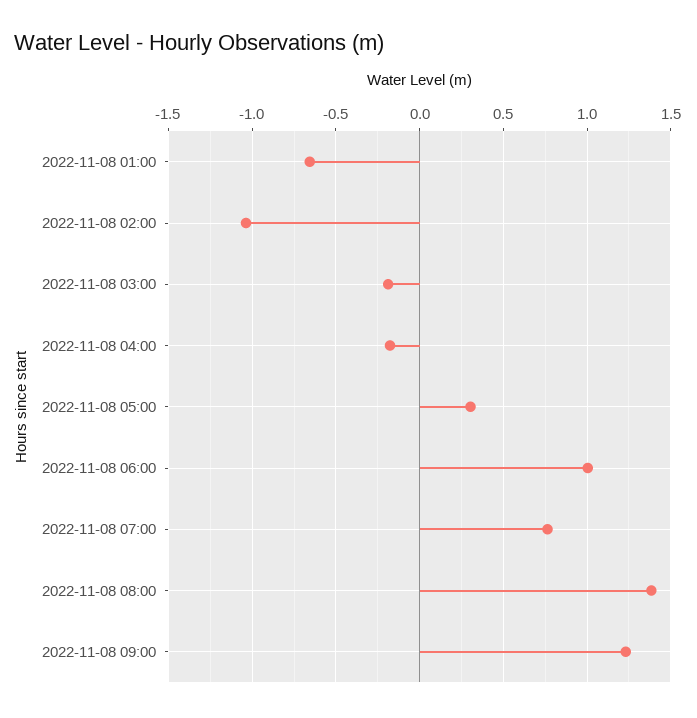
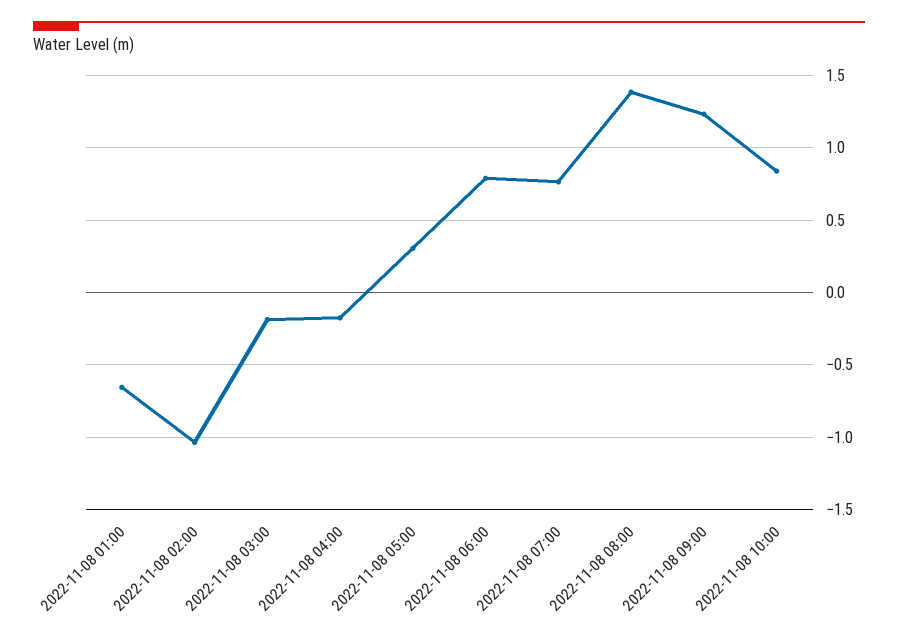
2022-11-08 06:00: 1 -> 0.8
2022-11-08 10:00: none -> 0.85

